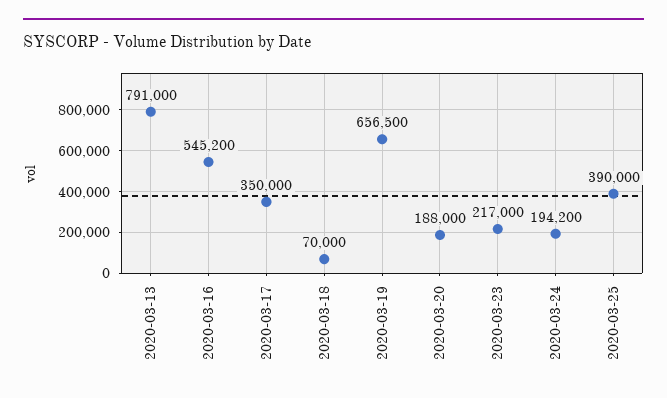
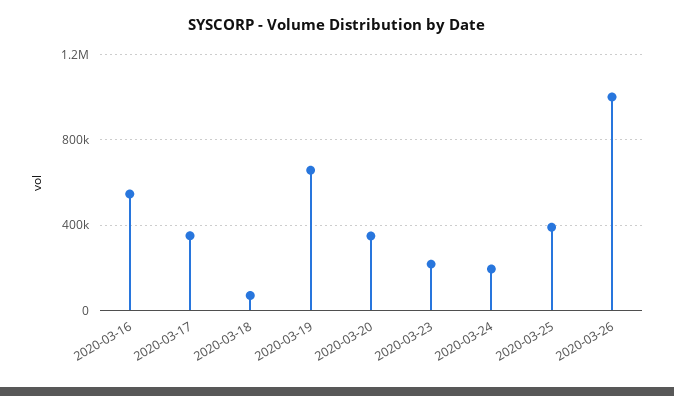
2020-03-13: 791000 -> none
2020-03-20: 188000 -> 350000
2020-03-26: none -> 1000000

